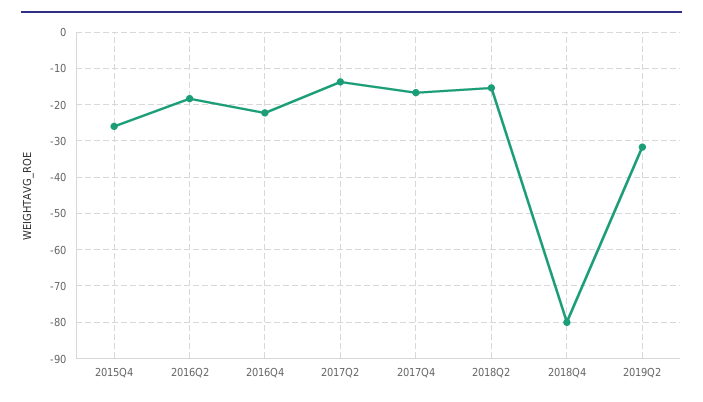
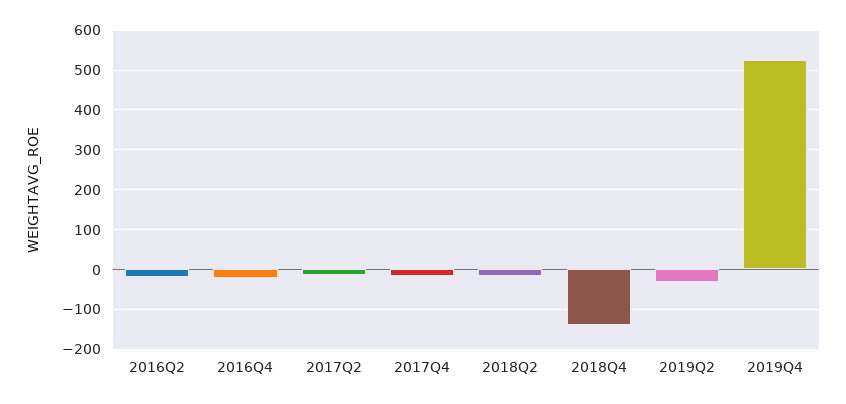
2015Q4: -26 -> none
2018Q4: -80 -> -140
2019Q4: none -> 520

